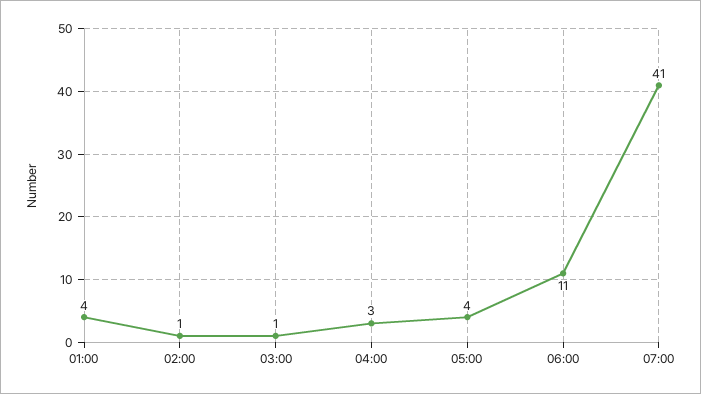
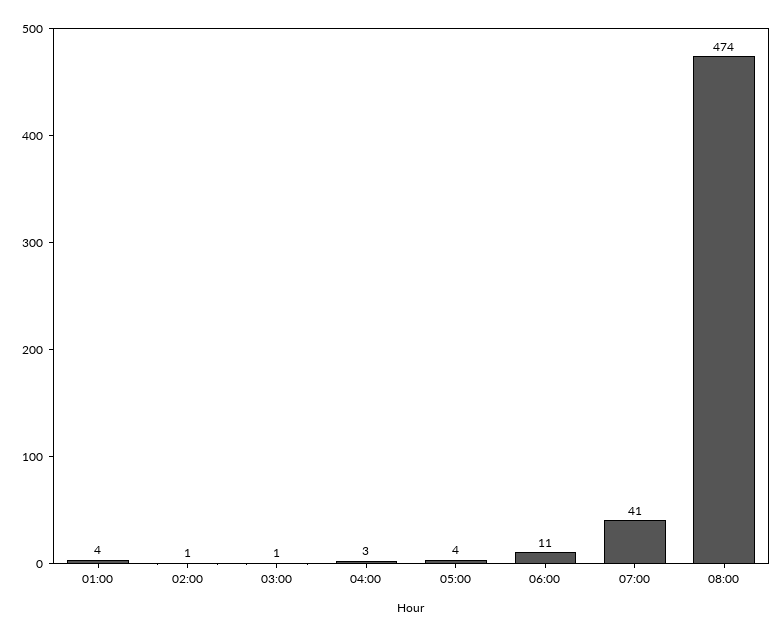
08:00: none -> 474

